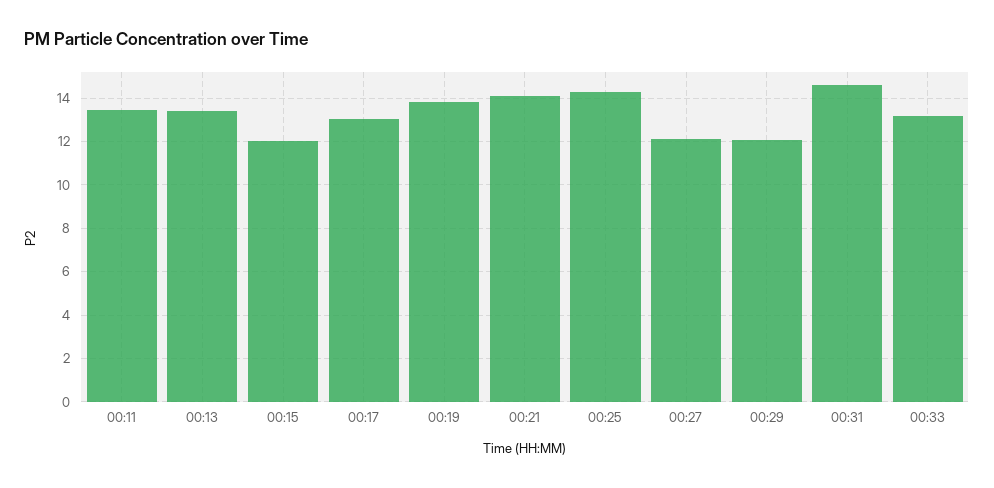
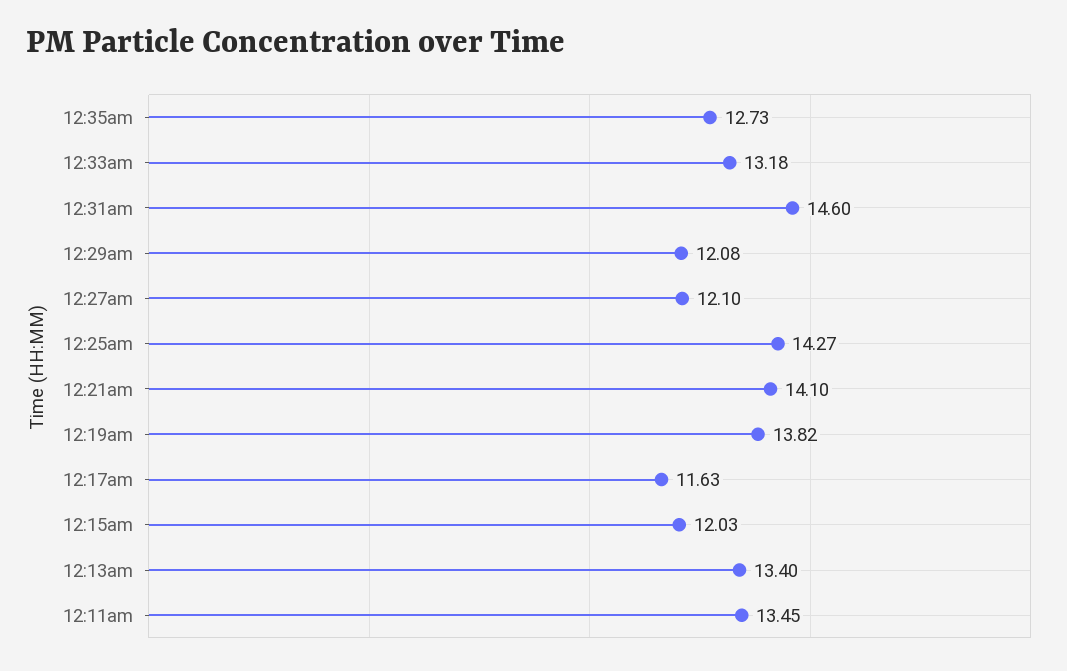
00:17: 13 -> 11.63
12:35am: none -> 12.73

